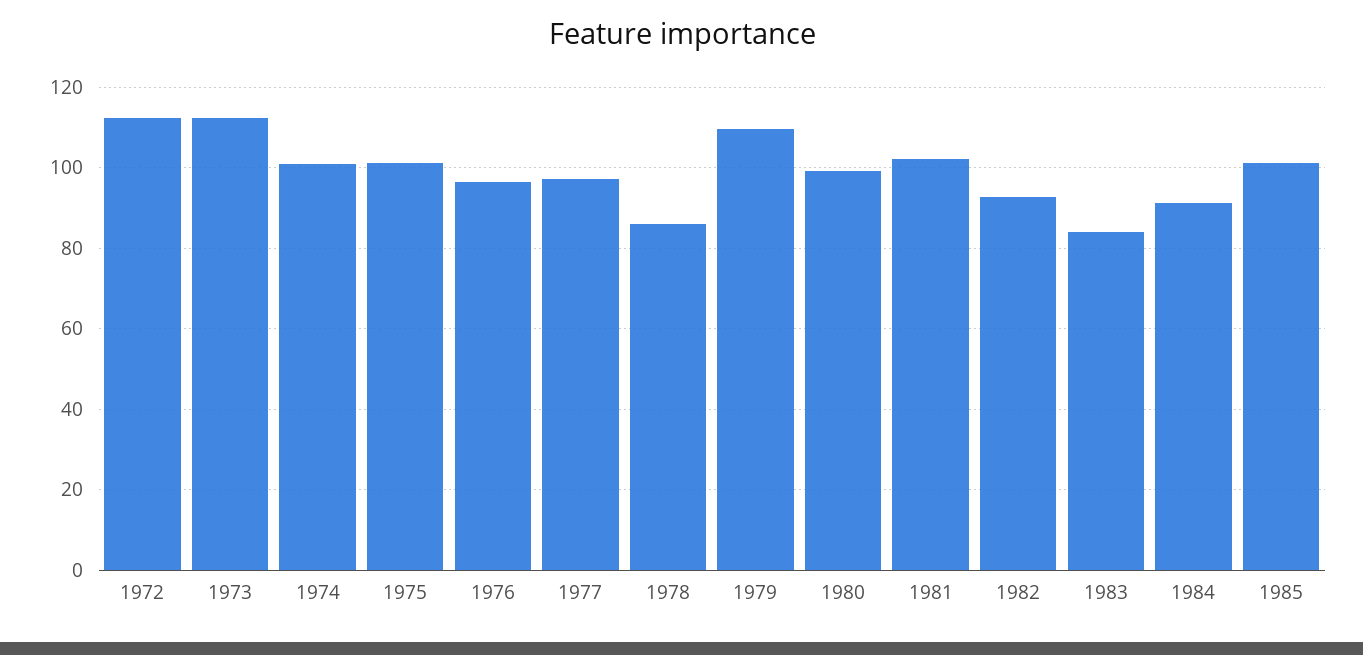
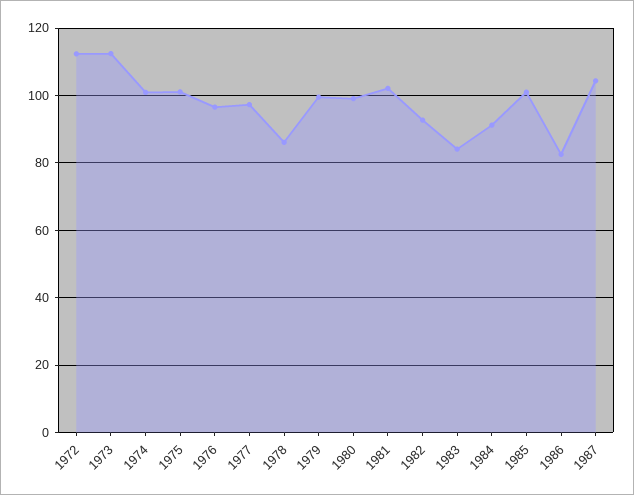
1979: 110 -> 100
1986: none -> 82
1987: none -> 104

